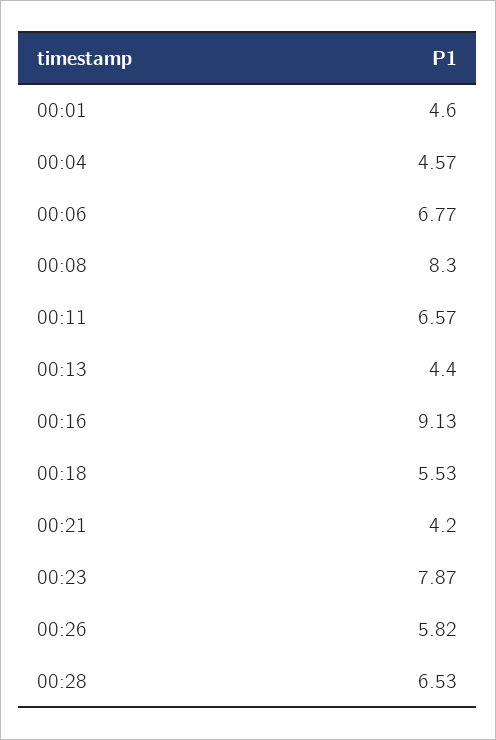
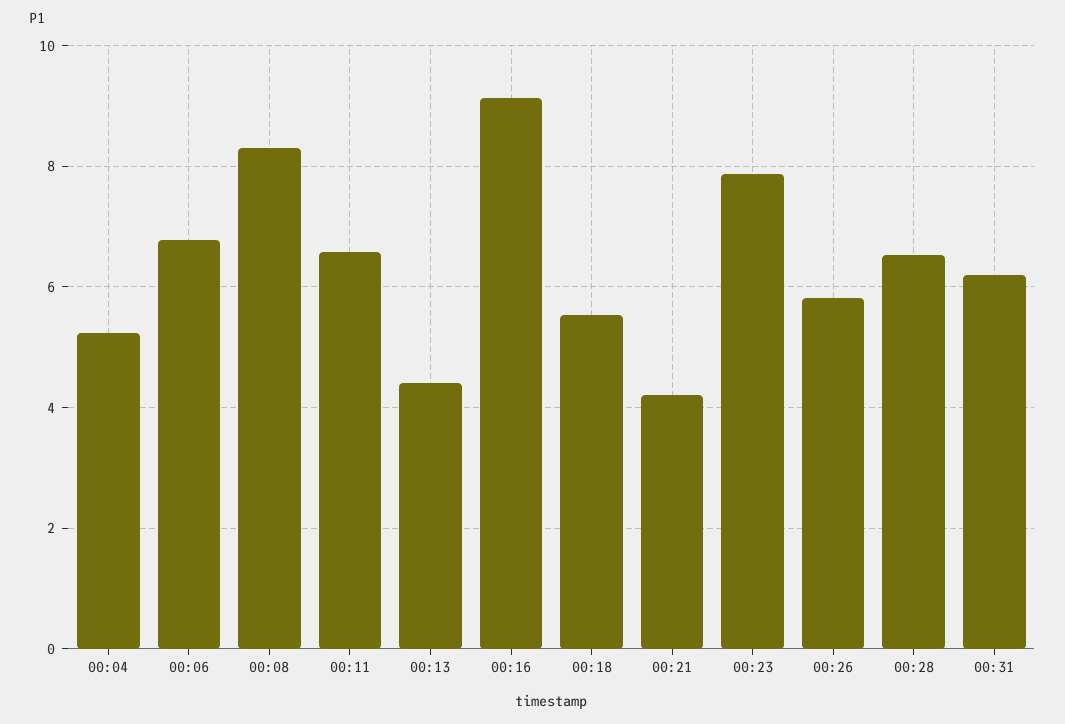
00:01: 4.6 -> none
00:04: 4.57 -> 5.2
00:31: none -> 6.2

